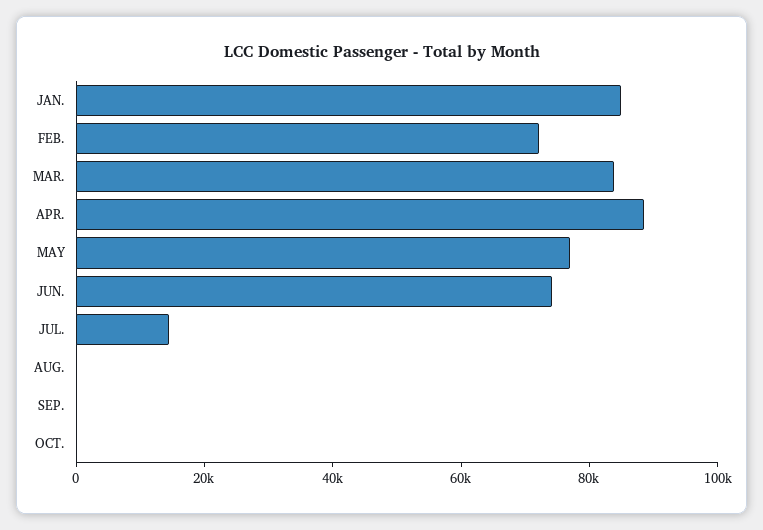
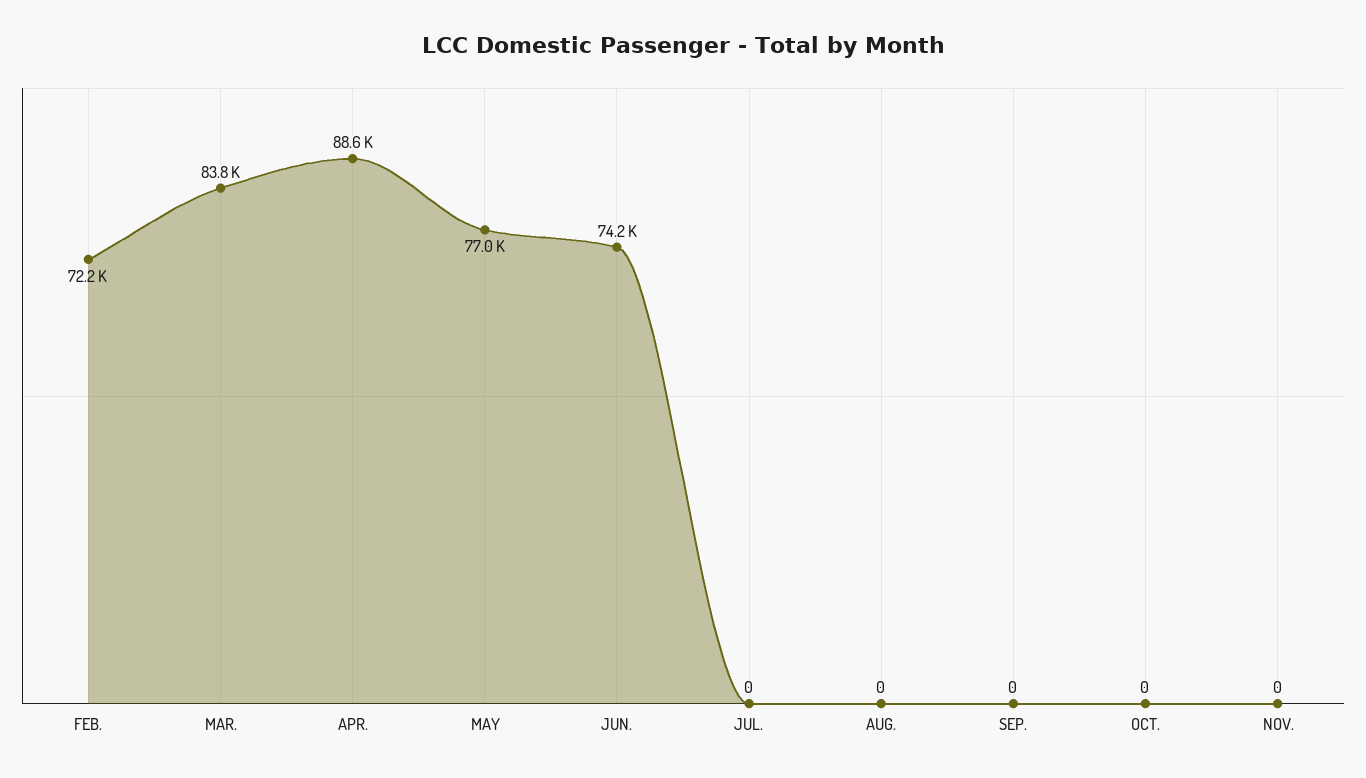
JAN.: 85000 -> none
JUL.: 15000 -> 0
NOV.: none -> 0

